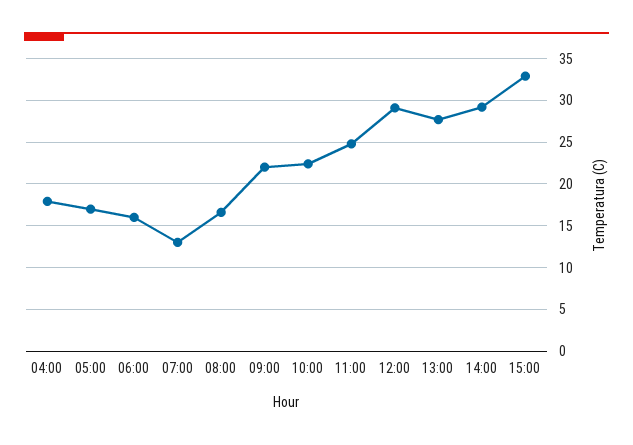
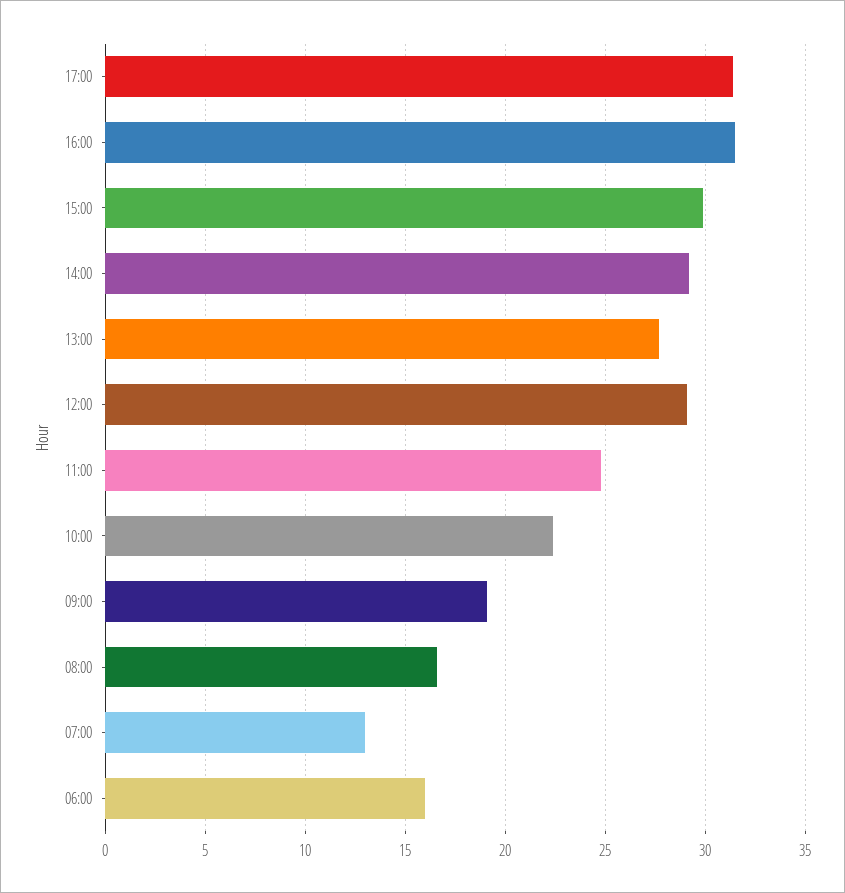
04:00: 18 -> none
05:00: 17 -> none
09:00: 22 -> 19
15:00: 33 -> 30
17:00: none -> 31.5
16:00: none -> 31.5

